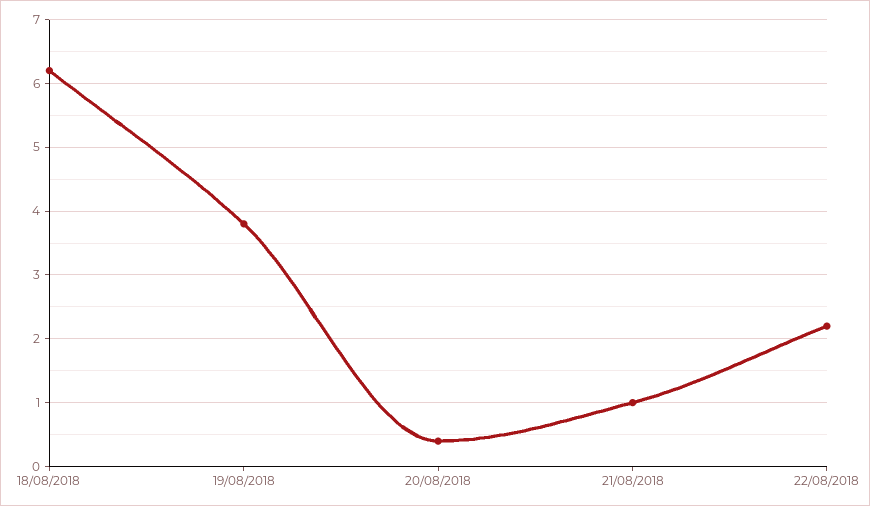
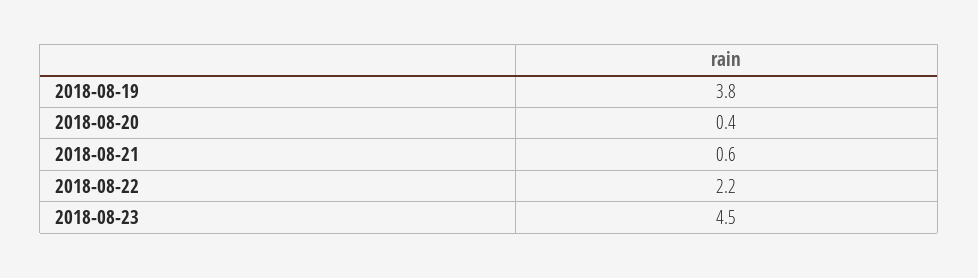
18/08/2018: 6.2 -> none
21/08/2018: 1 -> 0.6
2018-08-23: none -> 4.5

